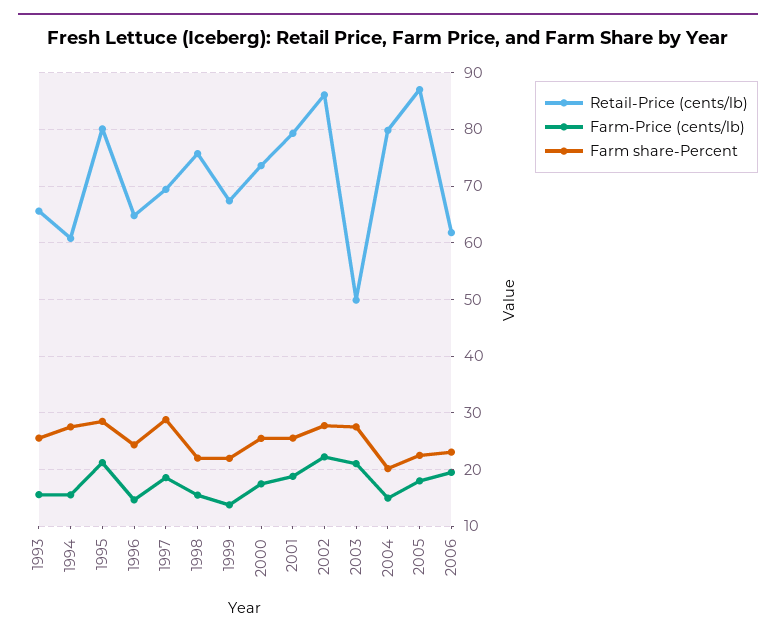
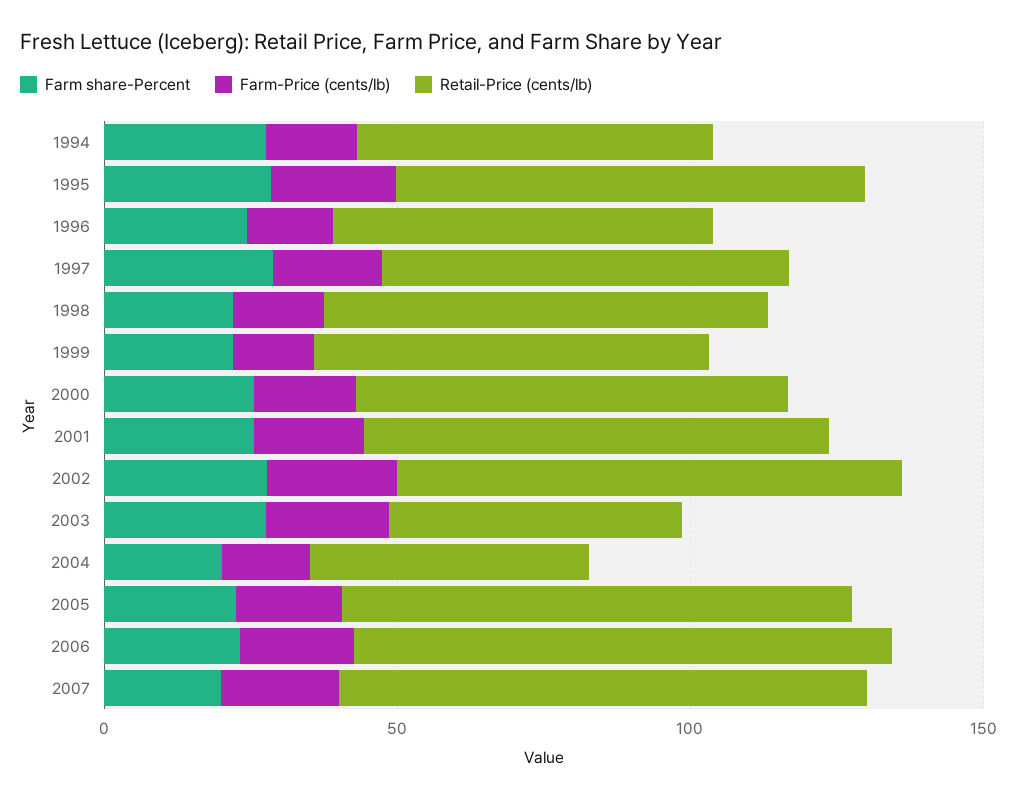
Retail-Price (cents/lb), 1993: 66 -> none
Farm-Price (cents/lb), 1993: 16 -> none
Farm share-Percent, 1993: 26 -> none
Retail-Price (cents/lb), 2004: 80 -> 50
Retail-Price (cents/lb), 2006: 62 -> 90
Farm share-Percent, 2007: none -> 20
Farm-Price (cents/lb), 2007: none -> 20
Retail-Price (cents/lb), 2007: none -> 90

